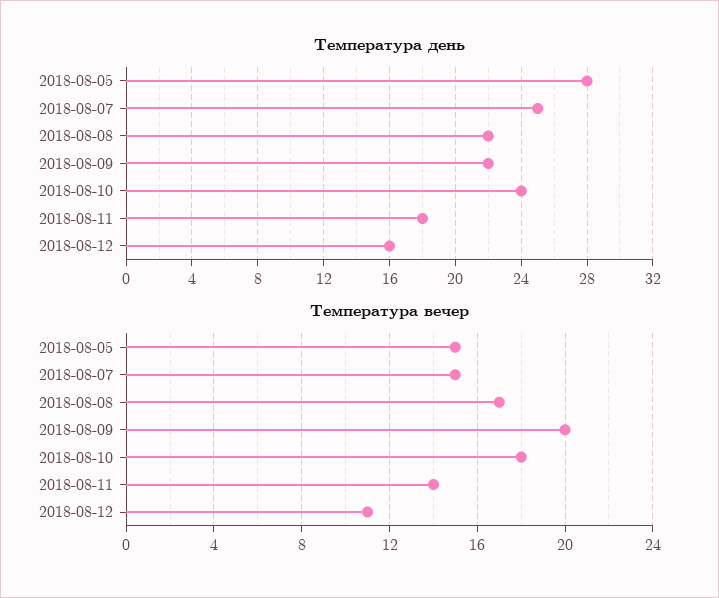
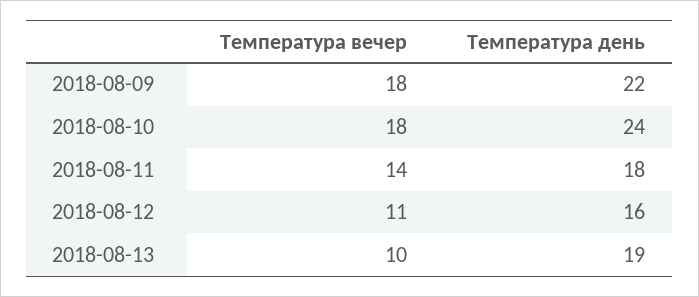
Температура день, 2018-08-05: 28 -> none
Температура день, 2018-08-07: 25 -> none
Температура день, 2018-08-08: 22 -> none
Температура вечер, 2018-08-05: 15 -> none
Температура вечер, 2018-08-07: 15 -> none
Температура вечер, 2018-08-08: 17 -> none
Температура вечер, 2018-08-09: 20 -> 18
Температура вечер, 2018-08-13: none -> 10
Температура день, 2018-08-13: none -> 19

